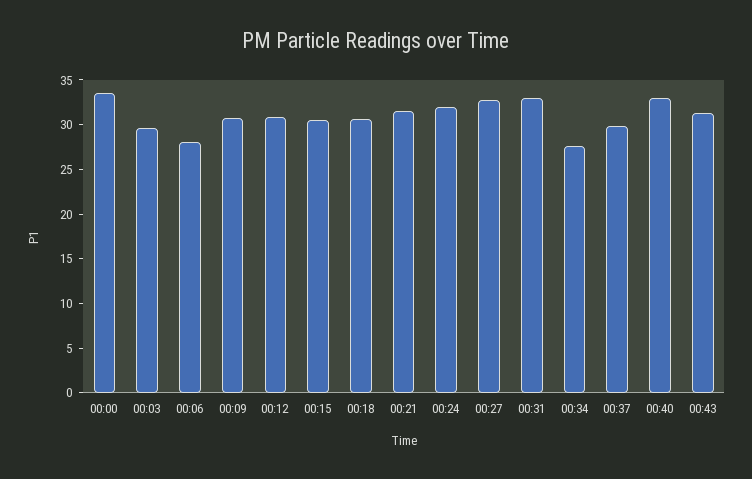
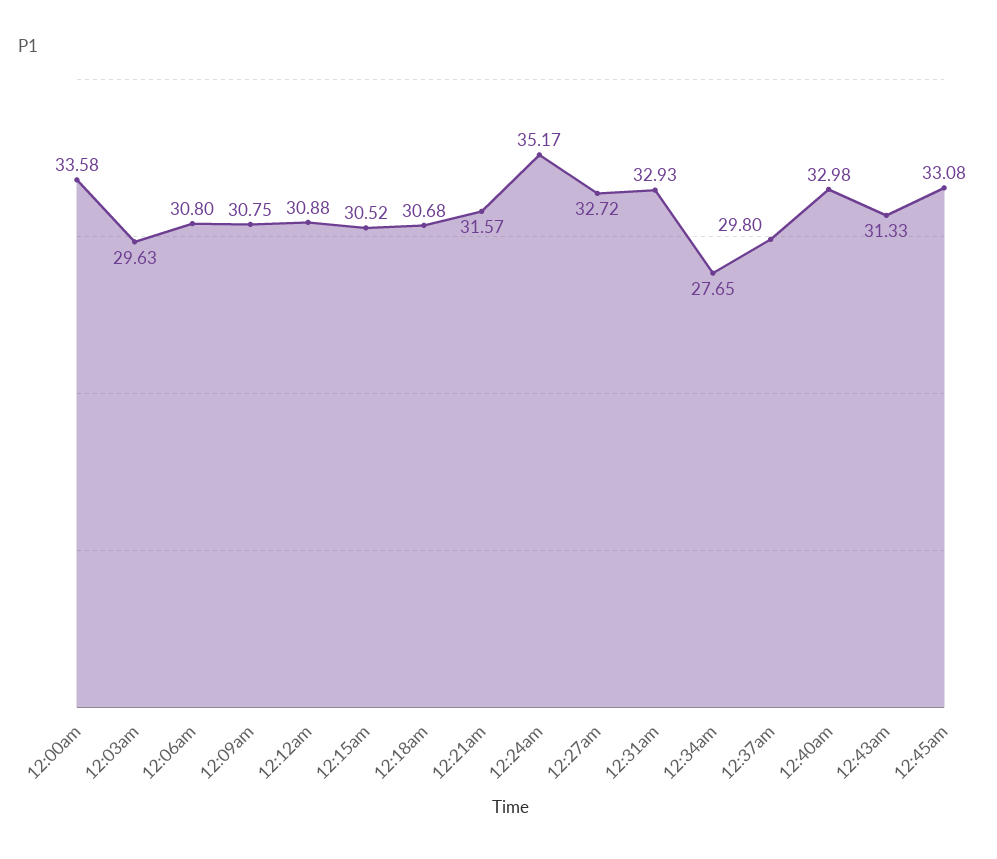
00:06: 28 -> 30.8
00:24: 32 -> 35.17
12:45am: none -> 33.08

